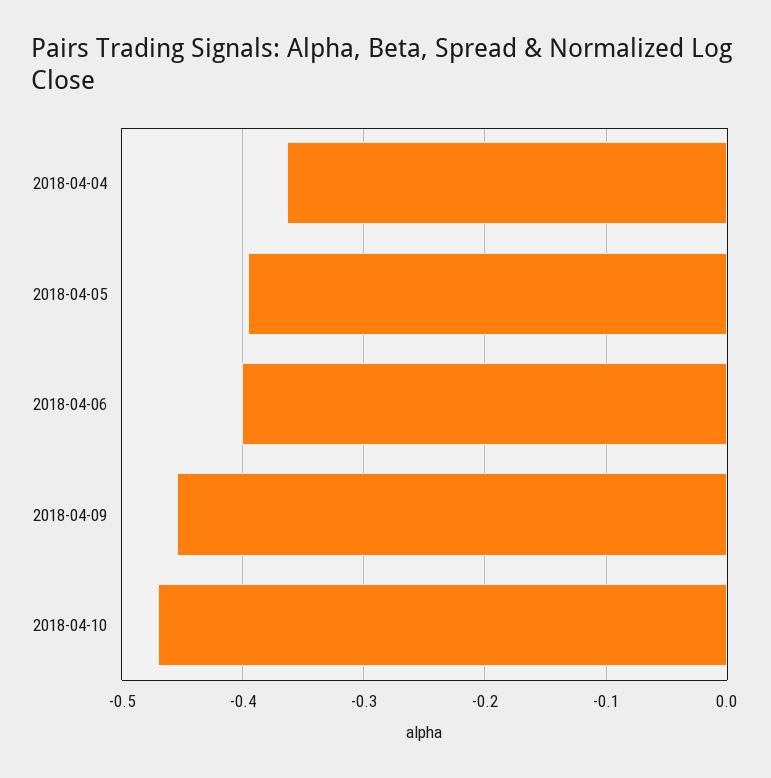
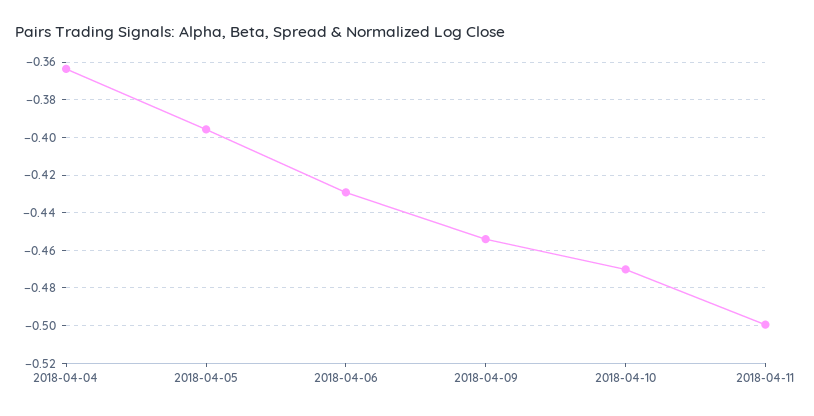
2018-04-06: -0.4 -> -0.43
2018-04-11: none -> -0.5

